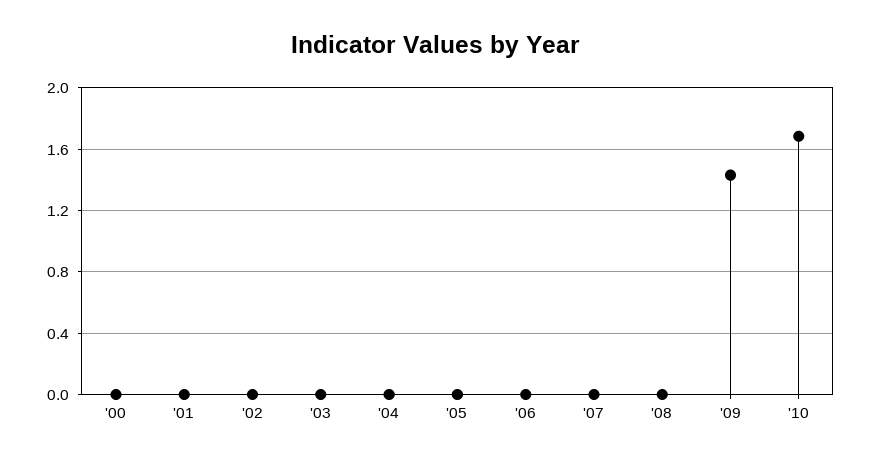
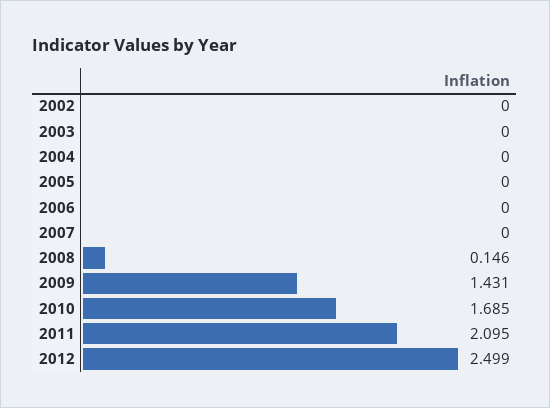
'00: 0 -> none
'01: 0 -> none
'08: 0 -> 0.146
2011: none -> 2.095
2012: none -> 2.499

